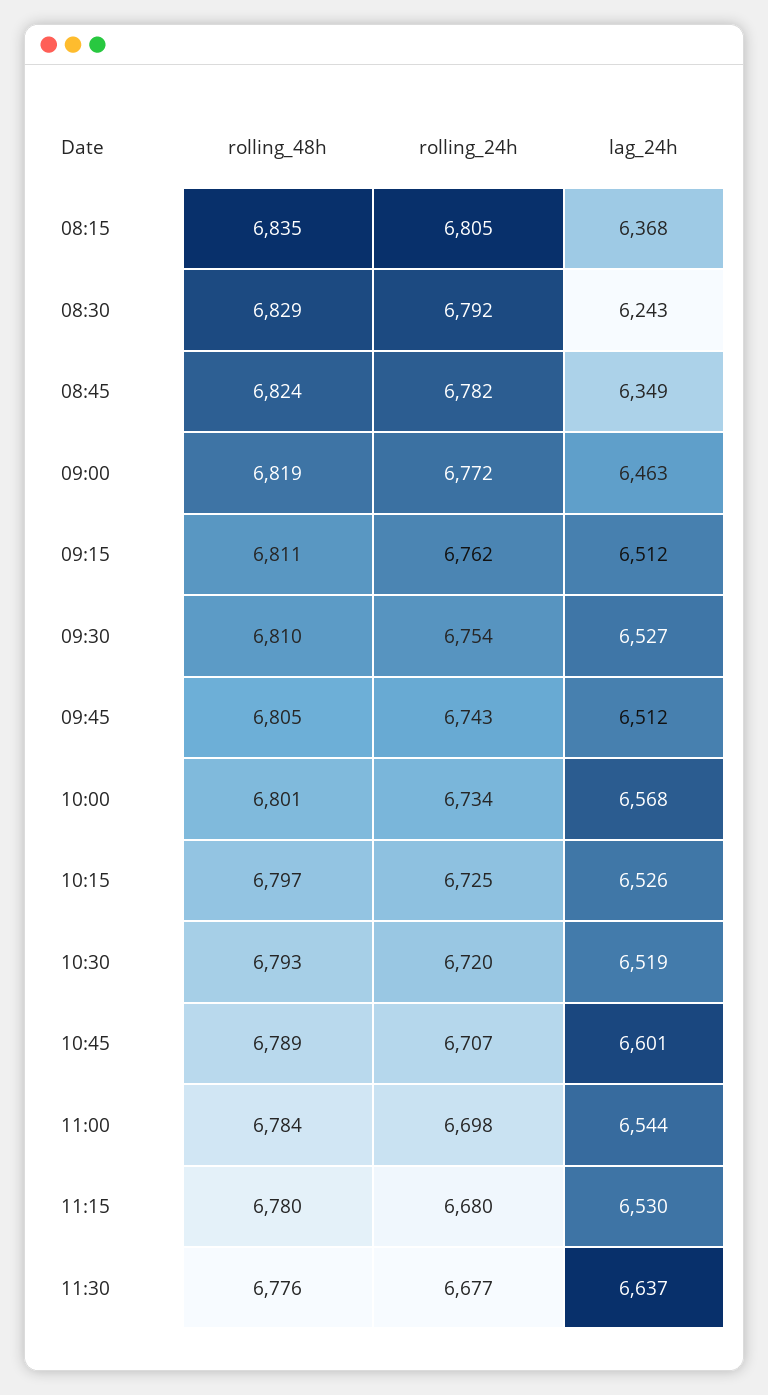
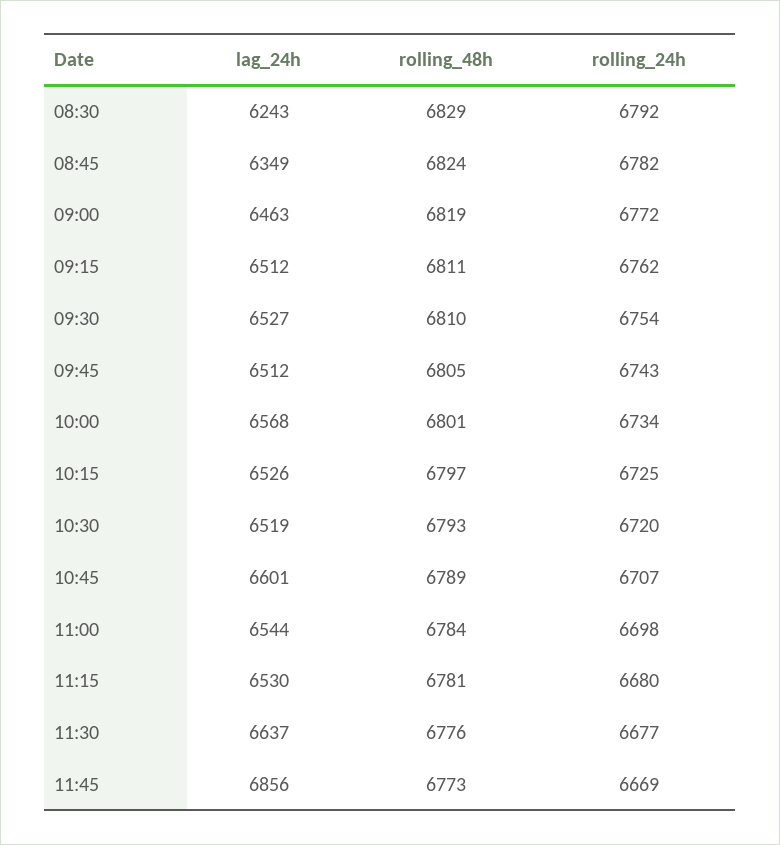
rolling_48h, 08:15: 6835 -> none
rolling_24h, 08:15: 6805 -> none
lag_24h, 08:15: 6368 -> none
rolling_48h, 11:15: 6780 -> 6781
lag_24h, 11:45: none -> 6856
rolling_48h, 11:45: none -> 6773
rolling_24h, 11:45: none -> 6669

